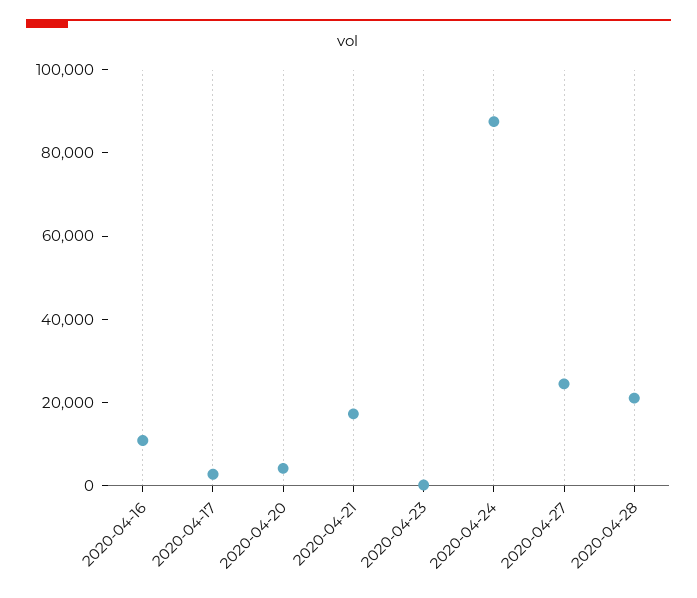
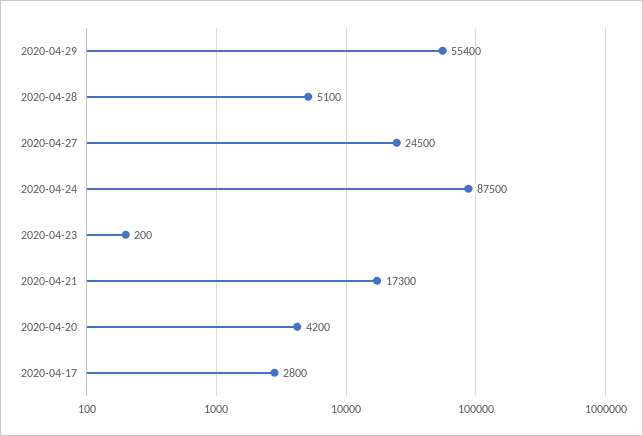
2020-04-16: 10000 -> none
2020-04-28: 20000 -> 5100
2020-04-29: none -> 55400

